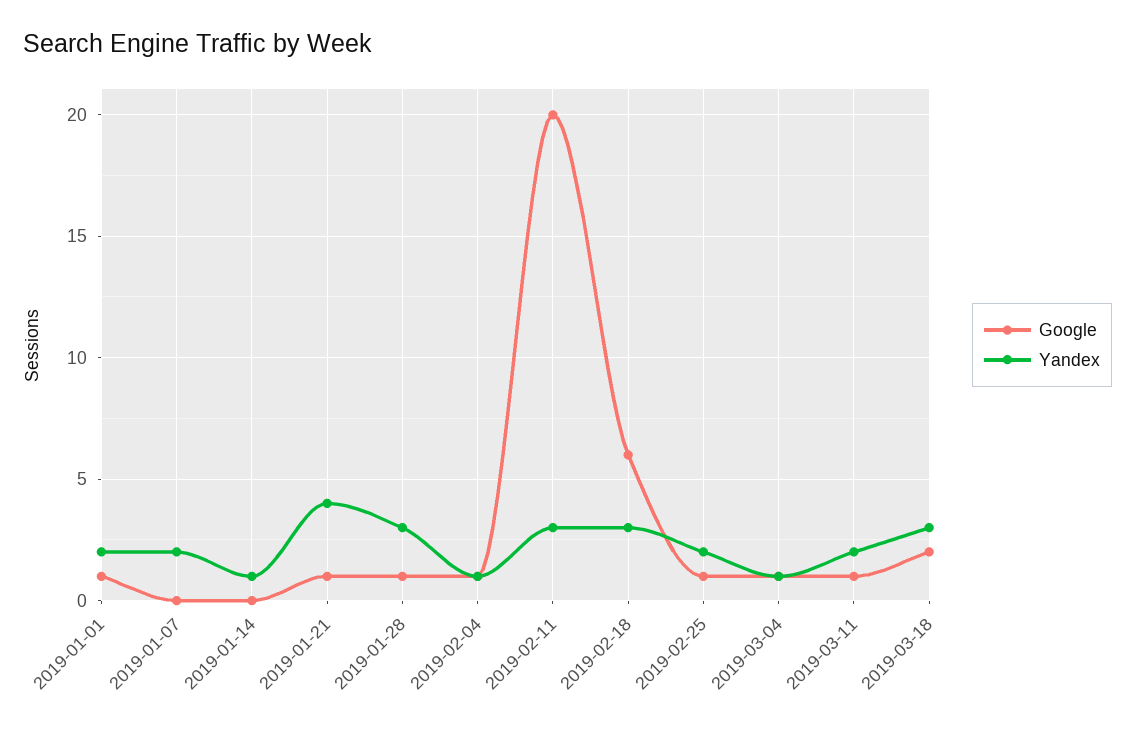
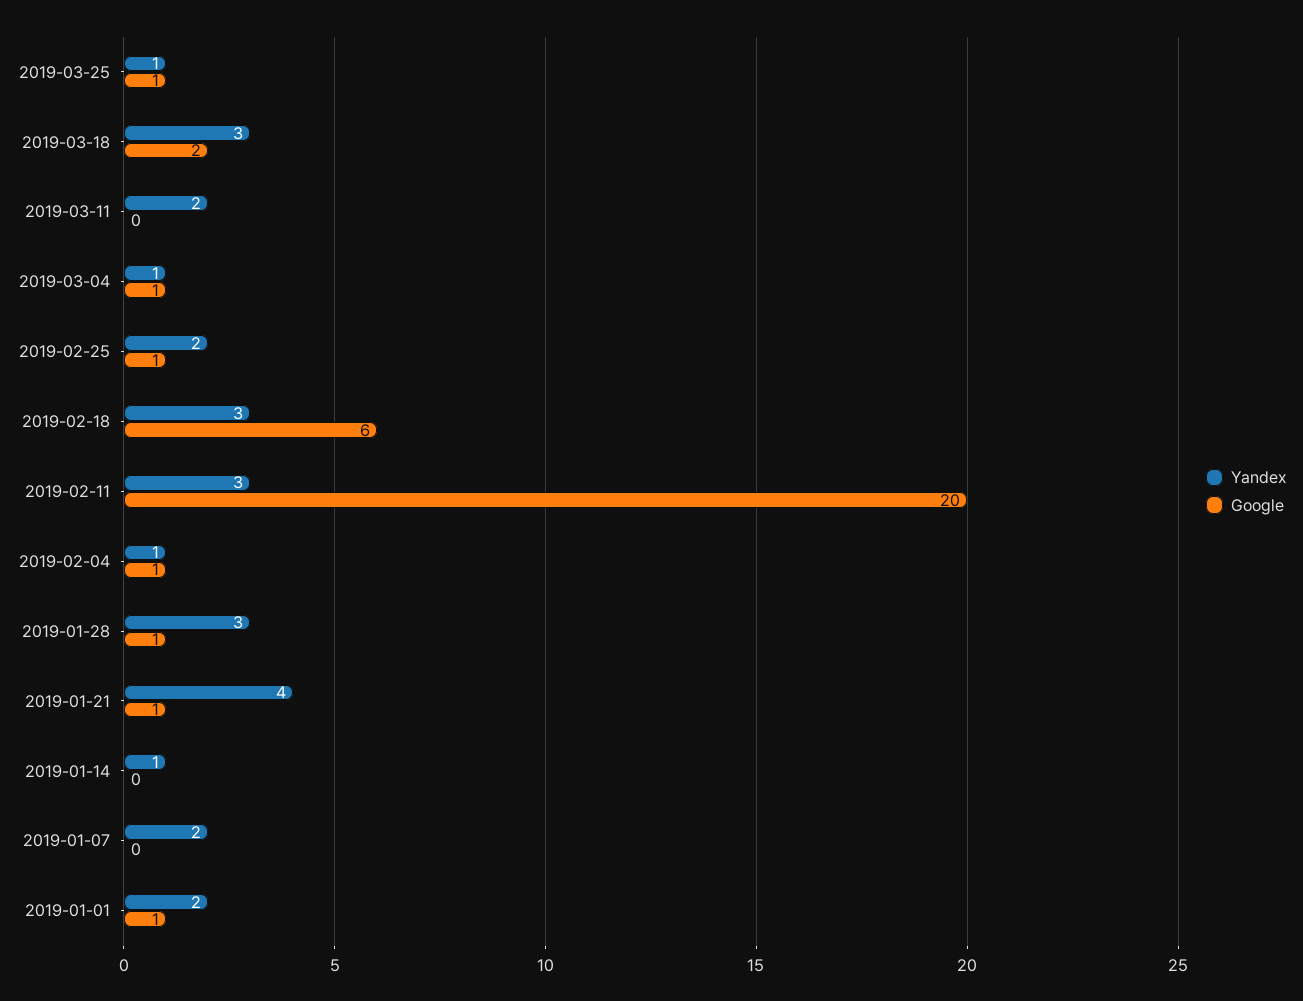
Google, 2019-03-11: 1 -> 0
Yandex, 2019-03-25: none -> 1
Google, 2019-03-25: none -> 1

